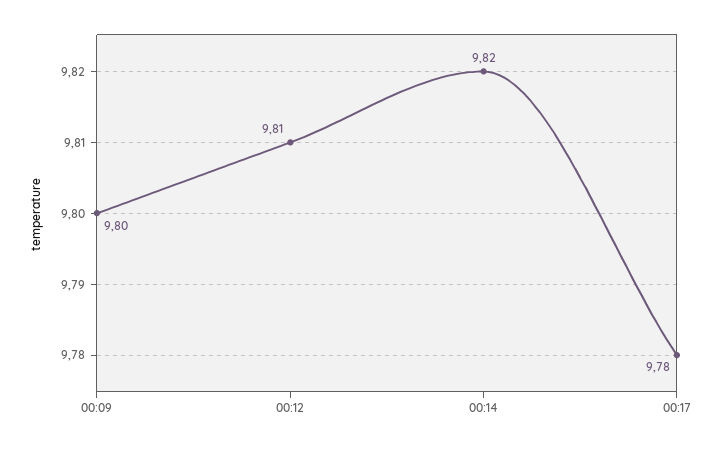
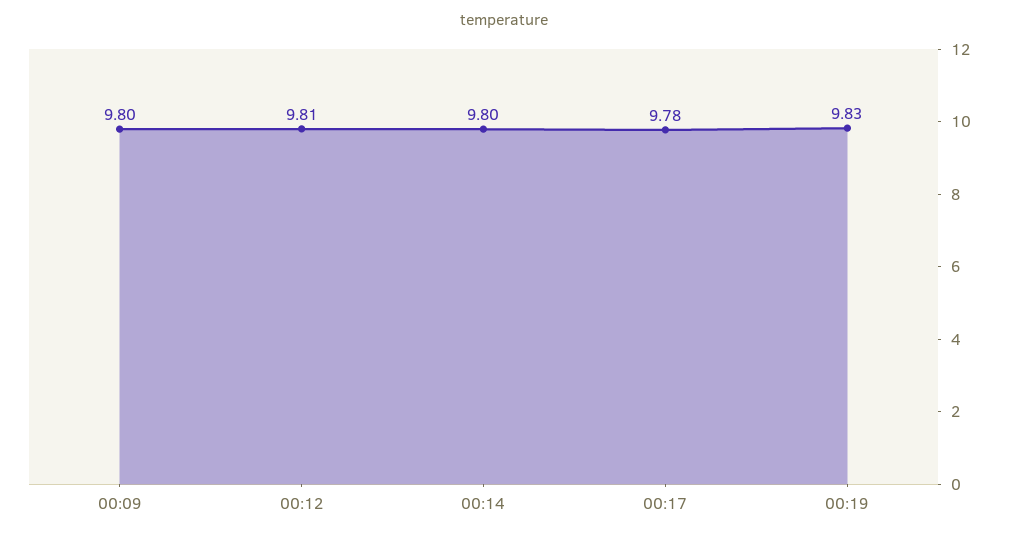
00:14: 9.82 -> 9.8
00:19: none -> 9.83

